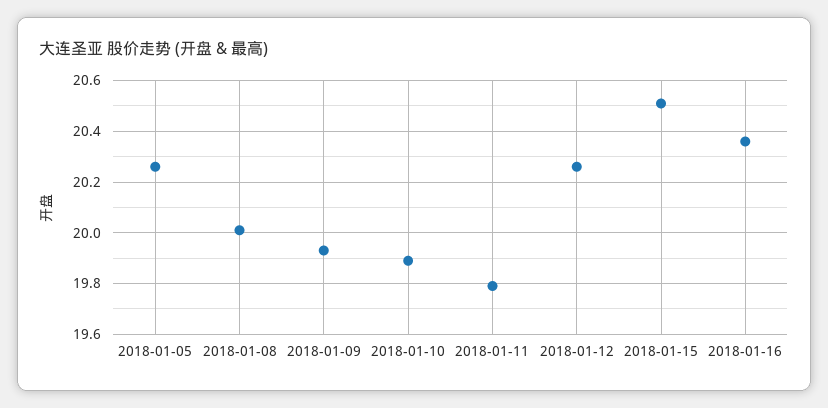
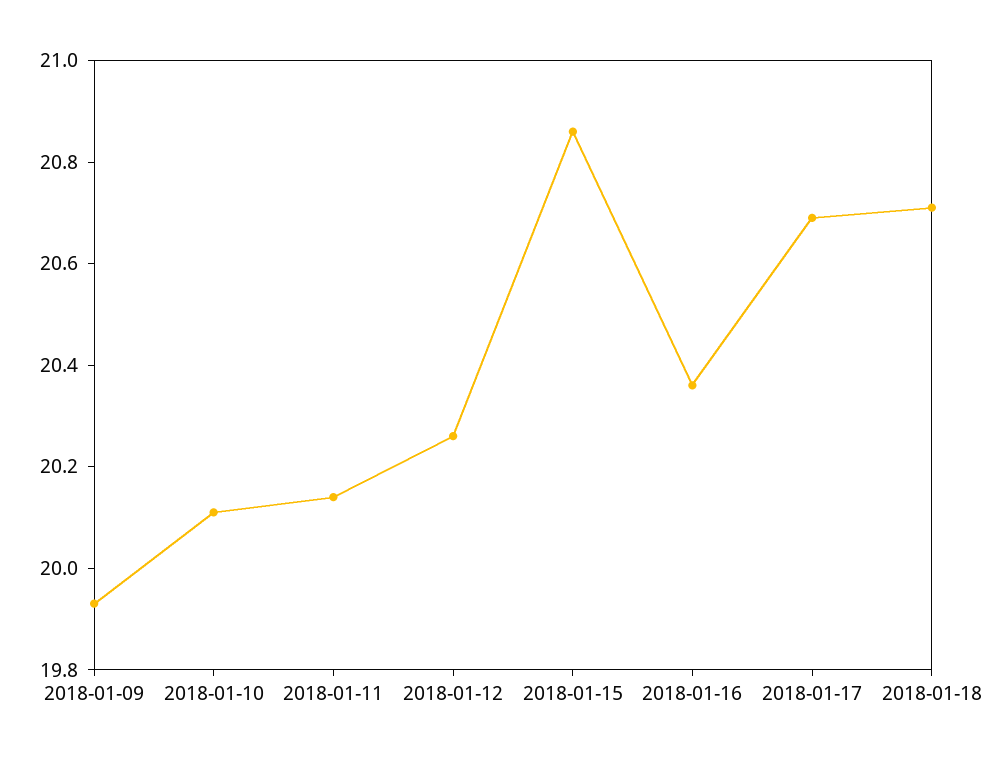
2018-01-05: 20.25 -> none
2018-01-08: 20 -> none
2018-01-10: 19.9 -> 20.1
2018-01-11: 19.8 -> 20.15
2018-01-15: 20.5 -> 20.85
2018-01-17: none -> 20.7
2018-01-18: none -> 20.7

